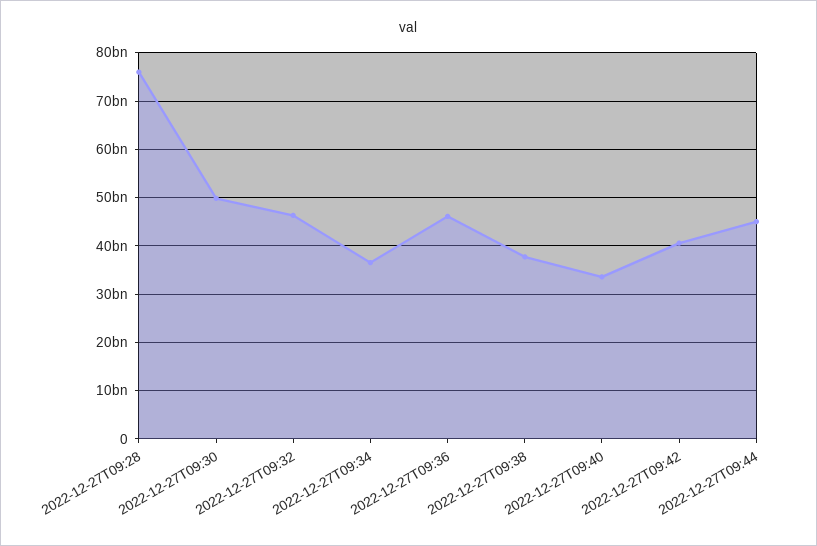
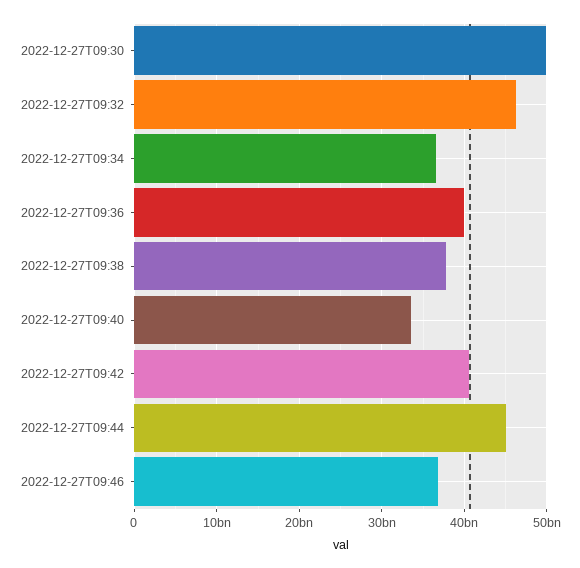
2022-12-27T09:28: 76000000000 -> none
2022-12-27T09:36: 46000000000 -> 40000000000
2022-12-27T09:46: none -> 37000000000

